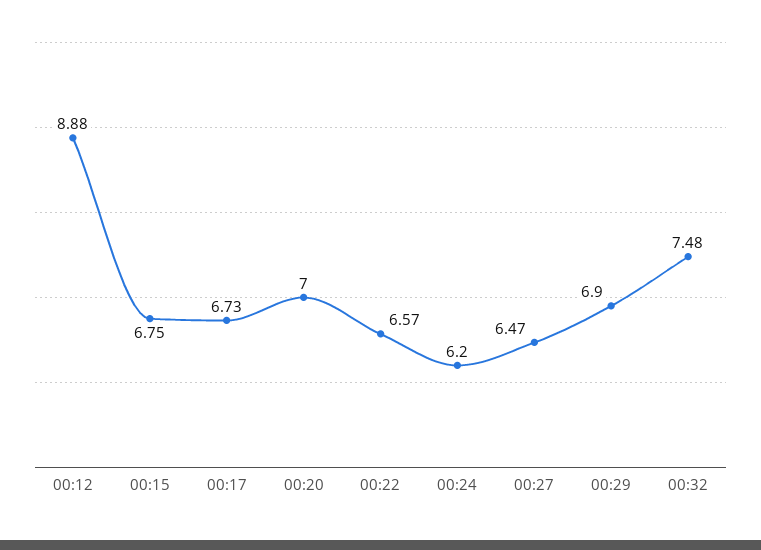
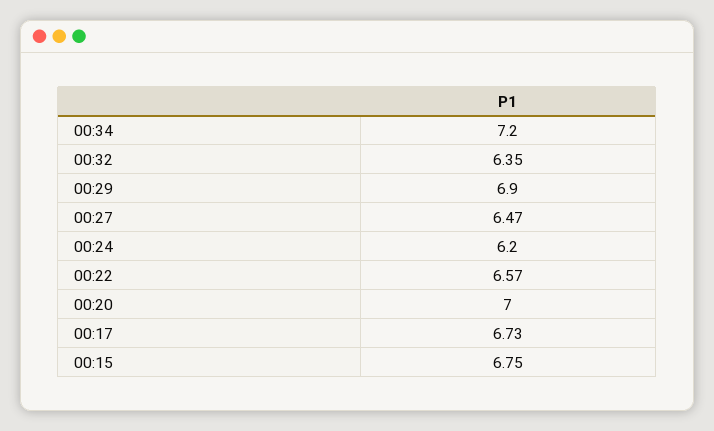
00:12: 8.88 -> none
00:32: 7.48 -> 6.35
00:34: none -> 7.2

